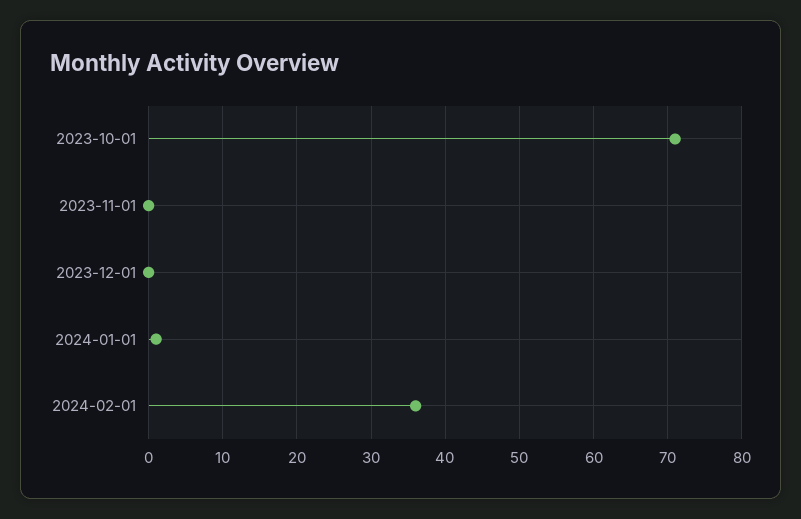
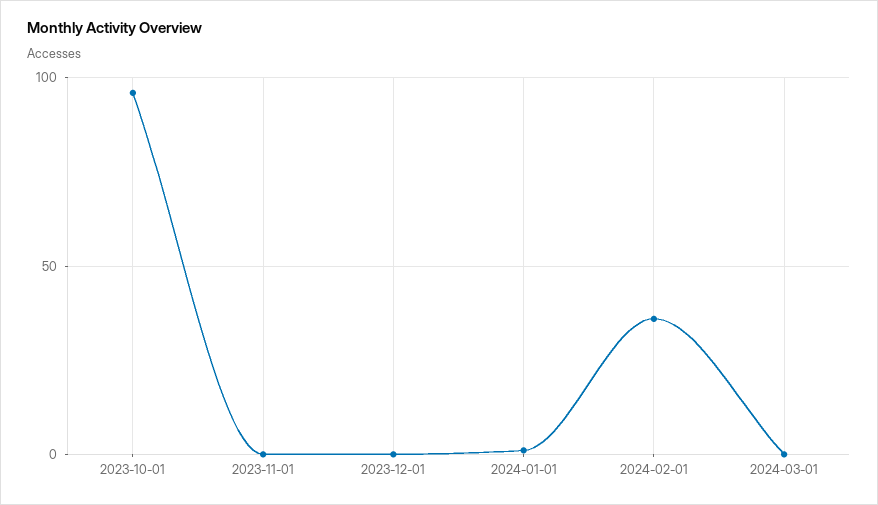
2023-10-01: 71 -> 95
2024-03-01: none -> 0

